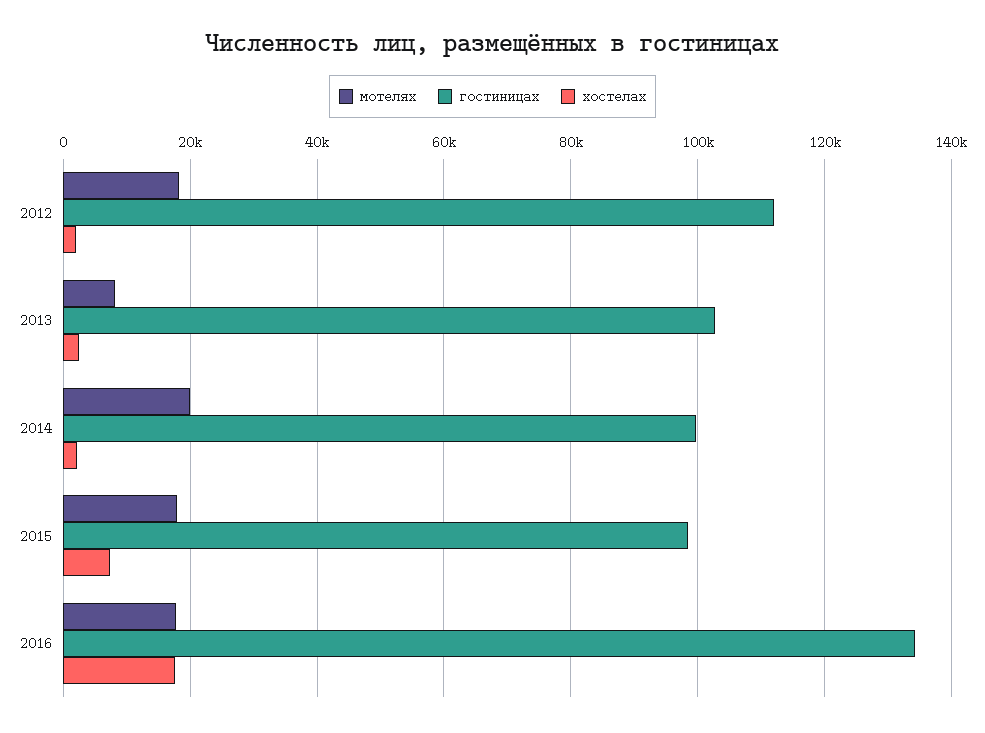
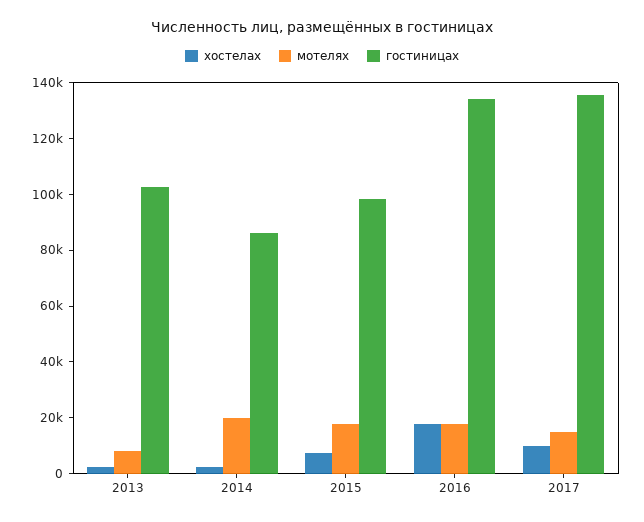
мотелях, 2012: 18000 -> none
гостиницах, 2012: 112000 -> none
хостелах, 2012: 2000 -> none
гостиницах, 2014: 100000 -> 85000
хостелах, 2017: none -> 10000
мотелях, 2017: none -> 15000
гостиницах, 2017: none -> 135000

